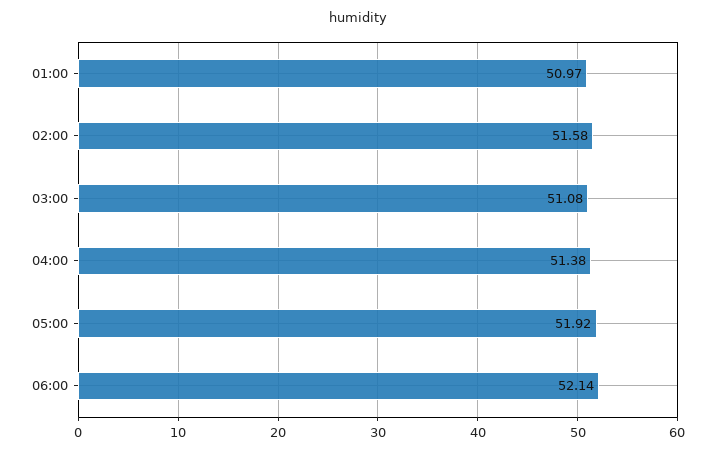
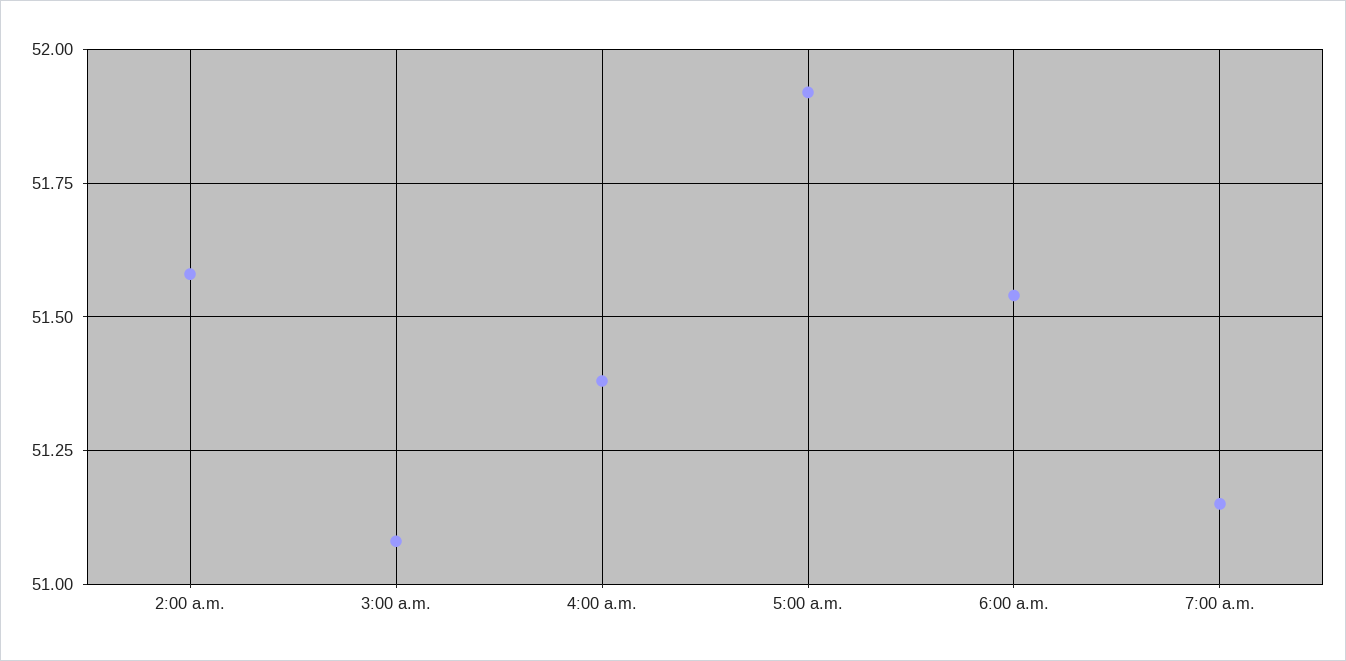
01:00: 50.97 -> none
06:00: 52.14 -> 51.55
7:00 a.m.: none -> 51.15

